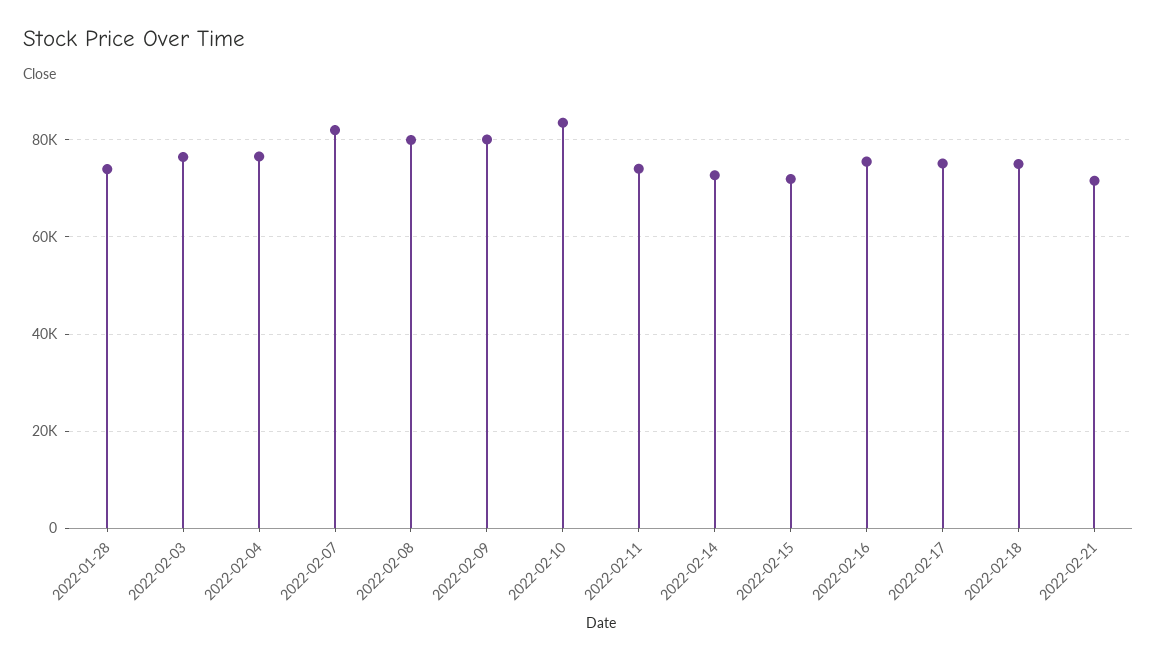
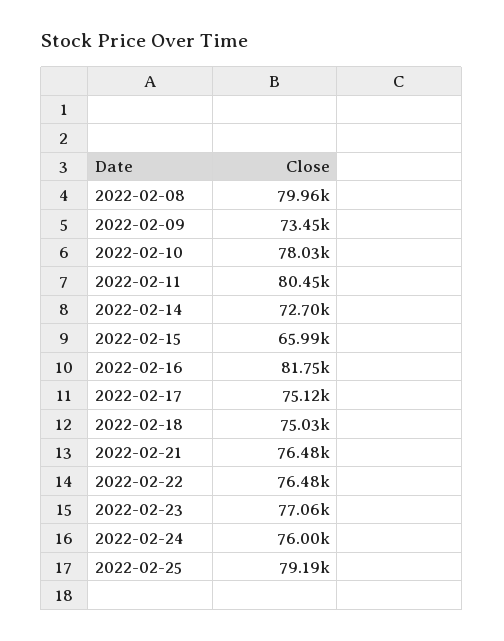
2022-01-28: 74000 -> none
2022-02-03: 76000 -> none
2022-02-04: 76000 -> none
2022-02-07: 82000 -> none
2022-02-09: 80000 -> 73450
2022-02-10: 84000 -> 78030
2022-02-11: 74000 -> 80450
2022-02-15: 72000 -> 65990
2022-02-16: 76000 -> 81750
2022-02-21: 72000 -> 76480
2022-02-22: none -> 76480
2022-02-23: none -> 77060
2022-02-24: none -> 76000
2022-02-25: none -> 79190

